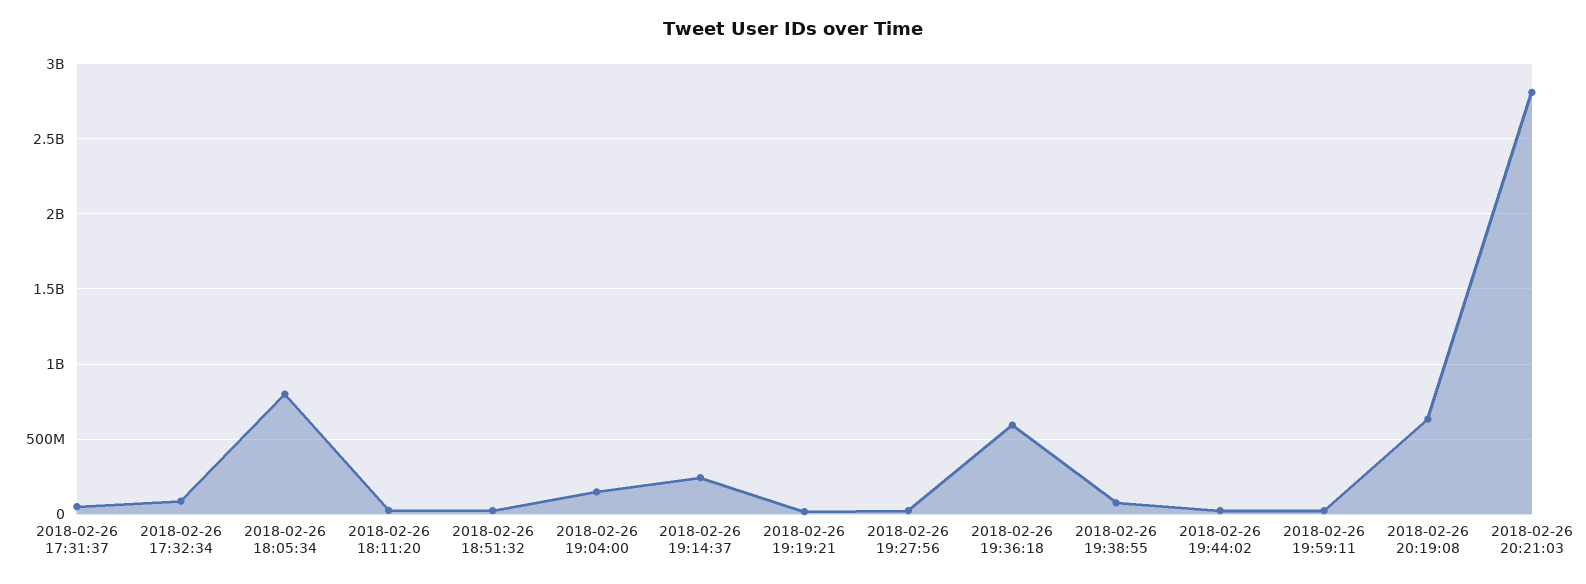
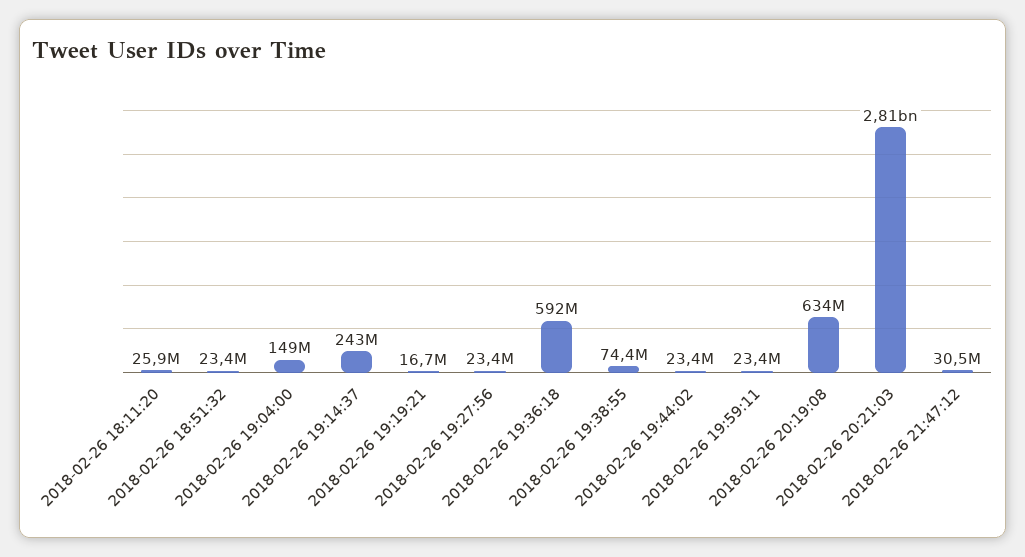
2018-02-26 17:31:37: 50000000 -> none
2018-02-26 17:32:34: 100000000 -> none
2018-02-26 18:05:34: 800000000 -> none
2018-02-26 21:47:12: none -> 30500000

